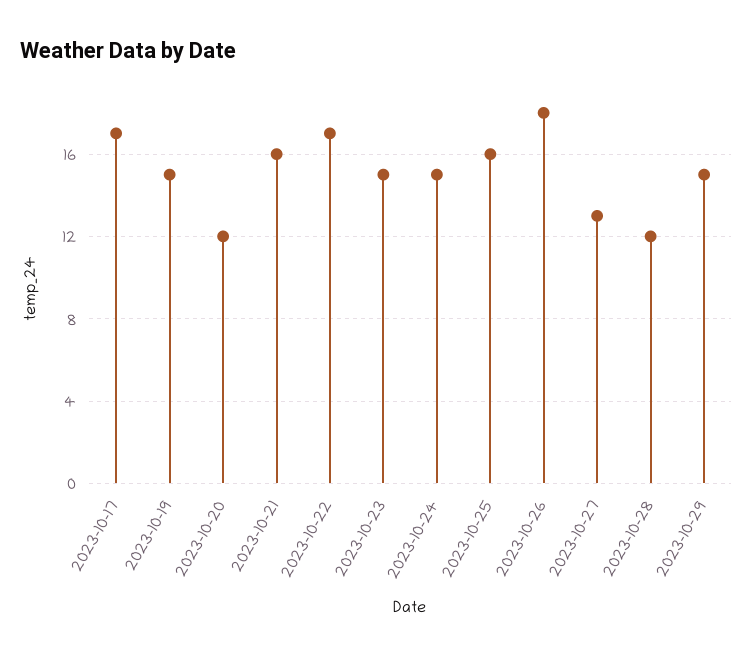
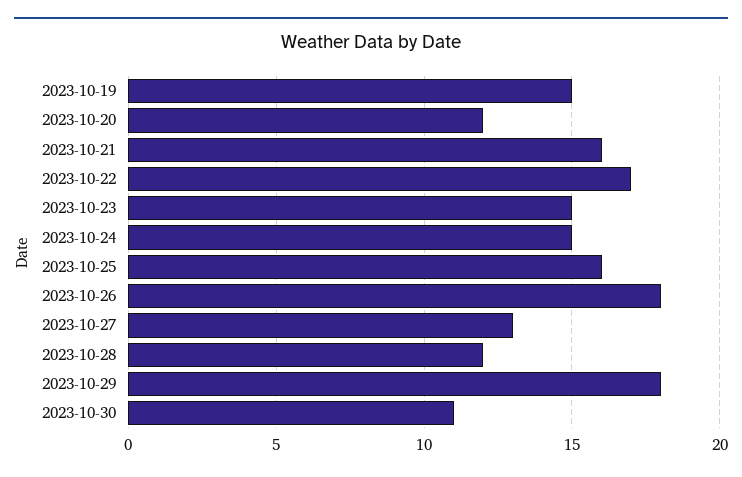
2023-10-17: 17 -> none
2023-10-29: 15 -> 18
2023-10-30: none -> 11

